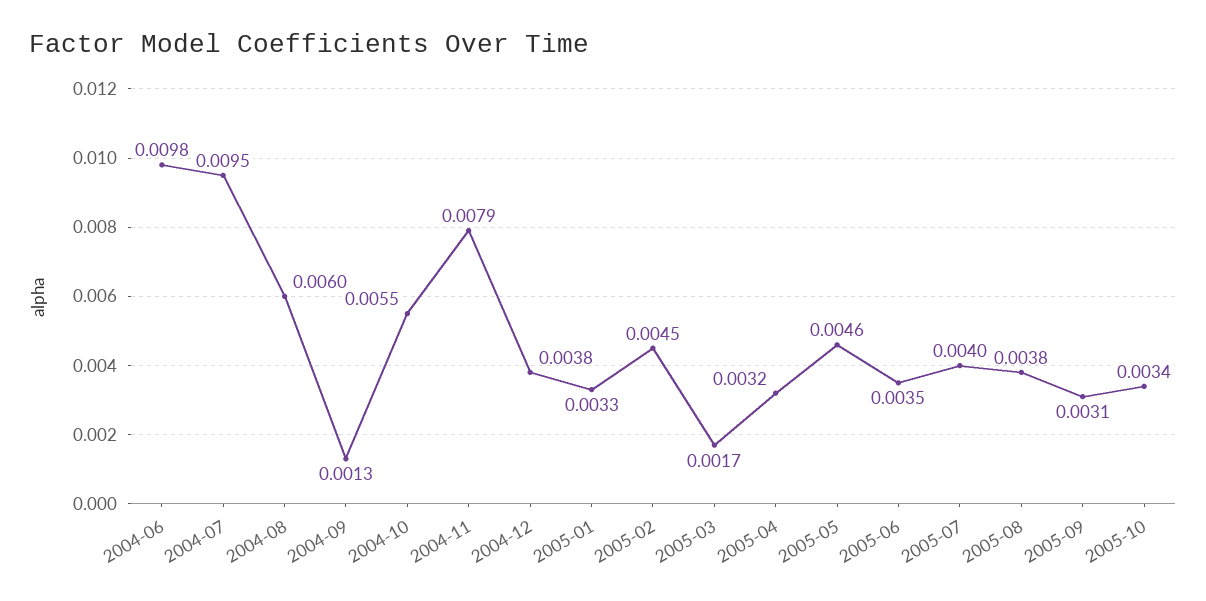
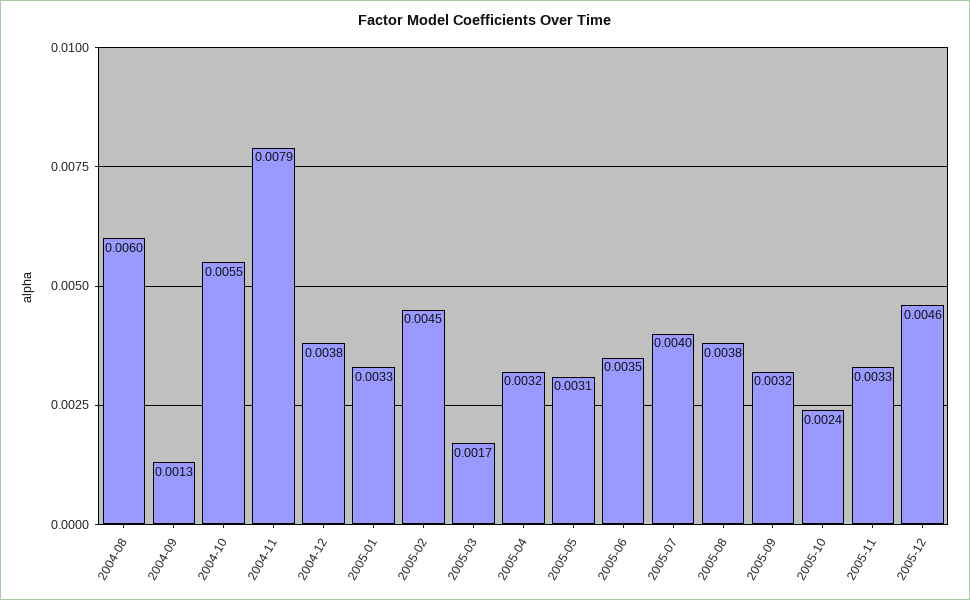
2004-06: 0.0098 -> none
2004-07: 0.0095 -> none
2005-05: 0.0046 -> 0.0031
2005-09: 0.0031 -> 0.0032
2005-10: 0.0034 -> 0.0024
2005-11: none -> 0.0033
2005-12: none -> 0.0046

